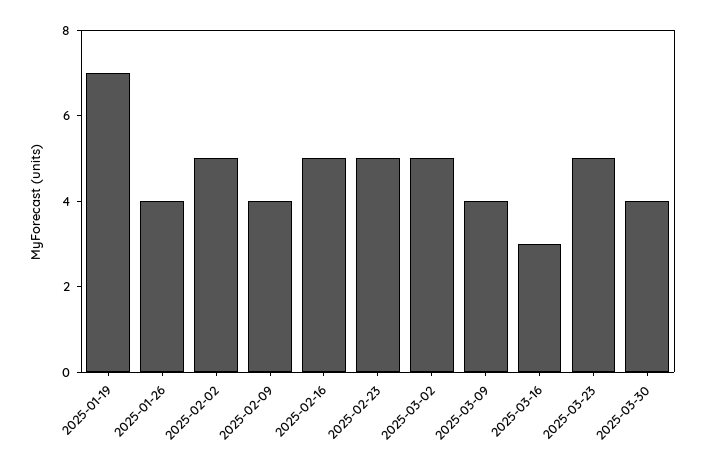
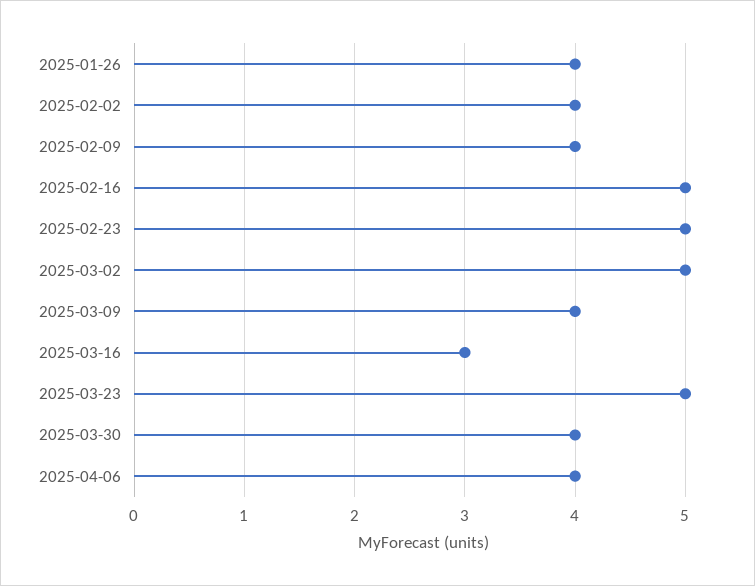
2025-01-19: 7 -> none
2025-02-02: 5 -> 4
2025-04-06: none -> 4

